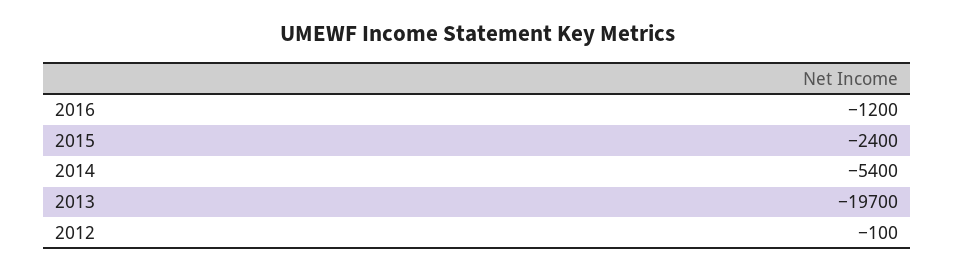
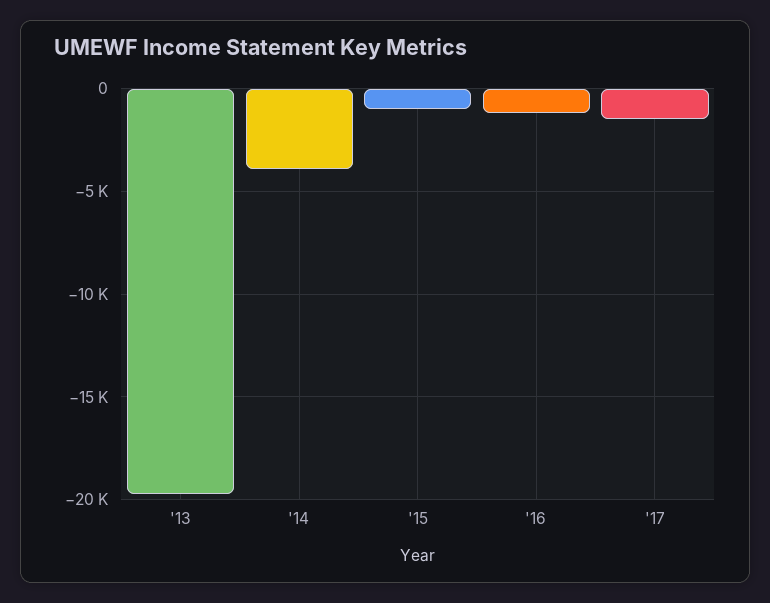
2015: -2400 -> -1000
2014: -5400 -> -4000
2012: -100 -> none
'17: none -> -1500

